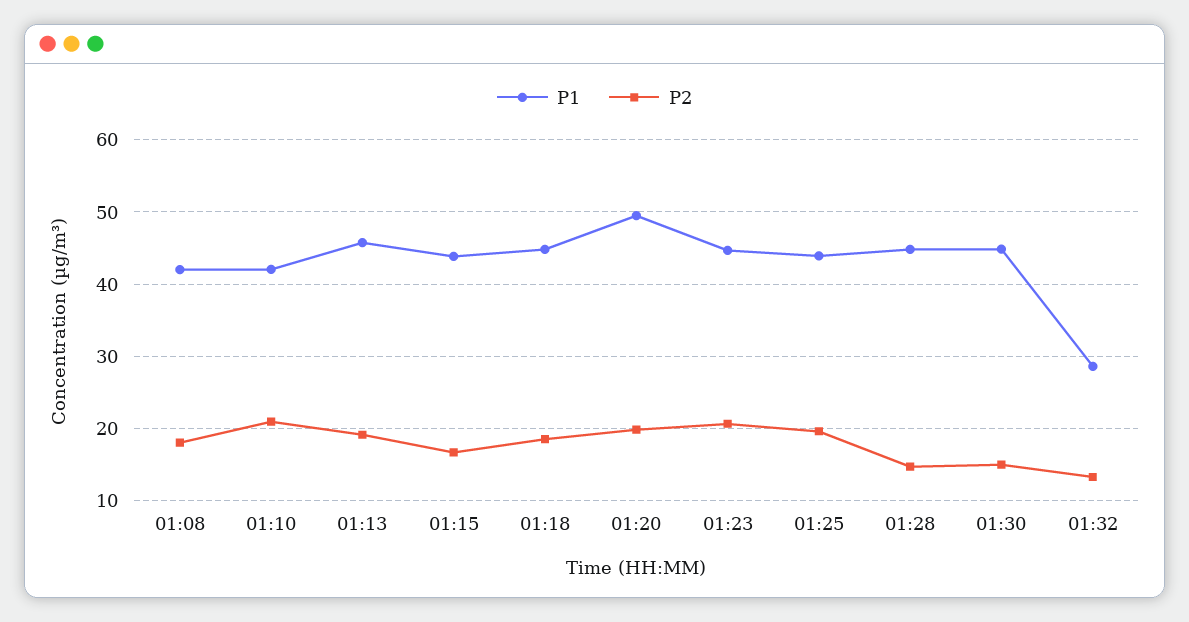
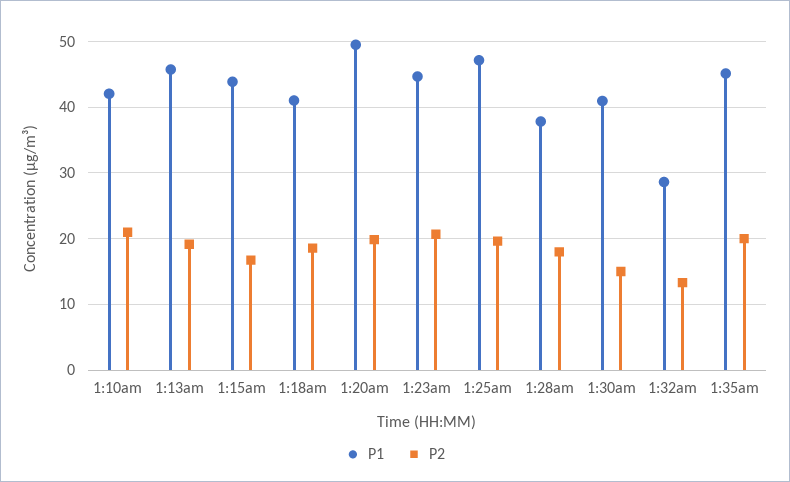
P1, 01:08: 42 -> none
P2, 01:08: 18 -> none
P1, 01:18: 45 -> 41
P1, 01:25: 44 -> 47
P1, 01:28: 45 -> 38
P2, 01:28: 15 -> 18
P1, 01:30: 45 -> 41
P1, 1:35am: none -> 45
P2, 1:35am: none -> 20

